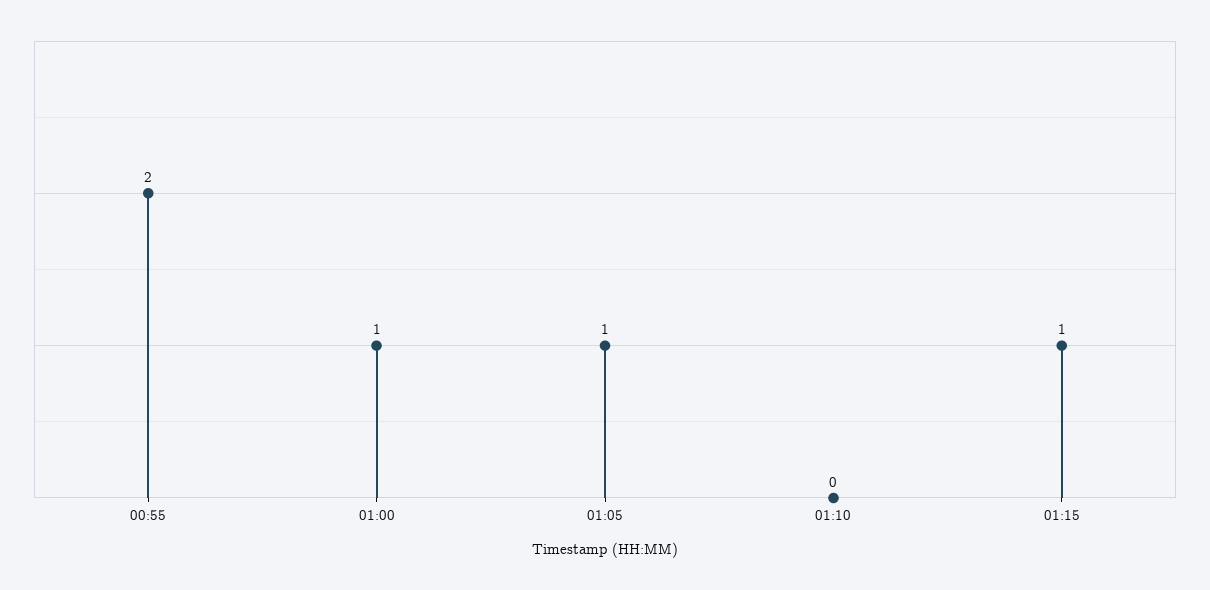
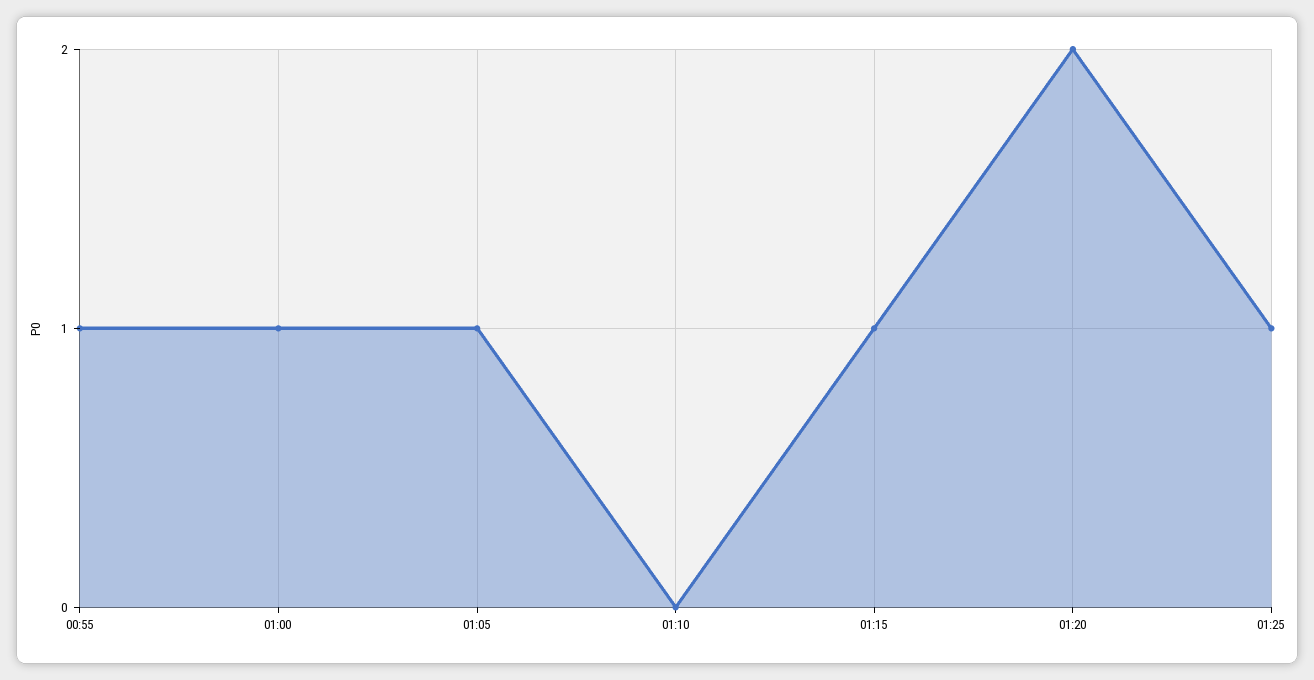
00:55: 2 -> 1
01:20: none -> 2
01:25: none -> 1

